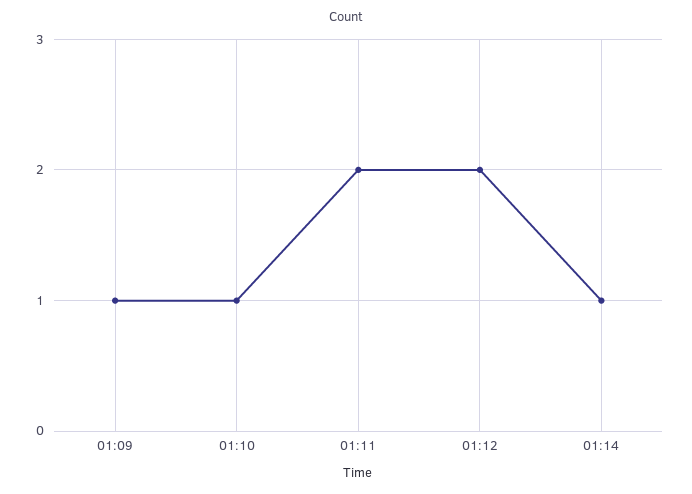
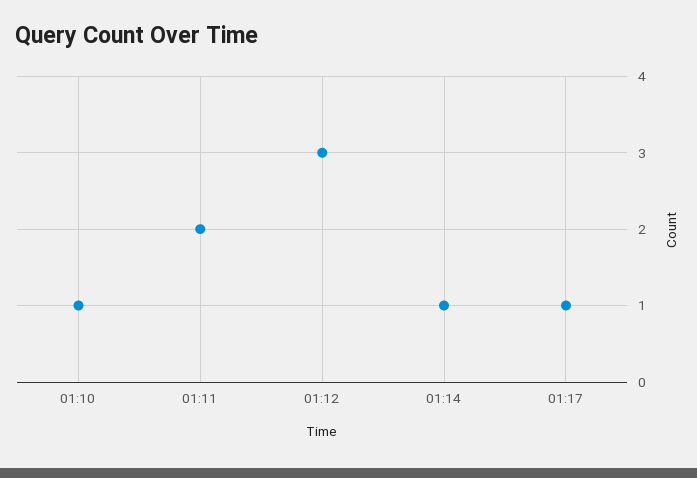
01:09: 1 -> none
01:12: 2 -> 3
01:17: none -> 1

